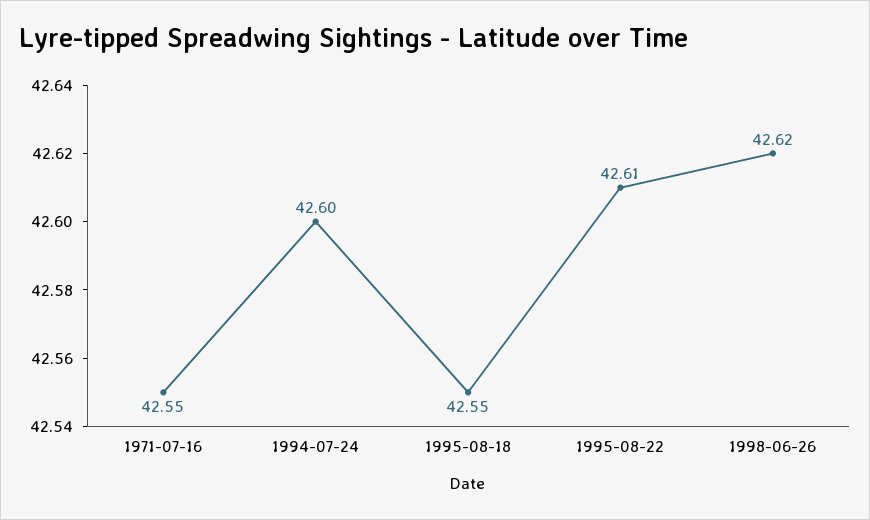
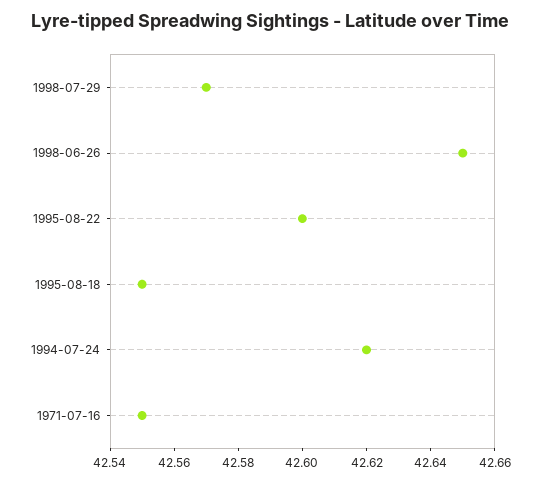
1994-07-24: 42.6 -> 42.62
1995-08-22: 42.61 -> 42.6
1998-06-26: 42.62 -> 42.65
1998-07-29: none -> 42.57

